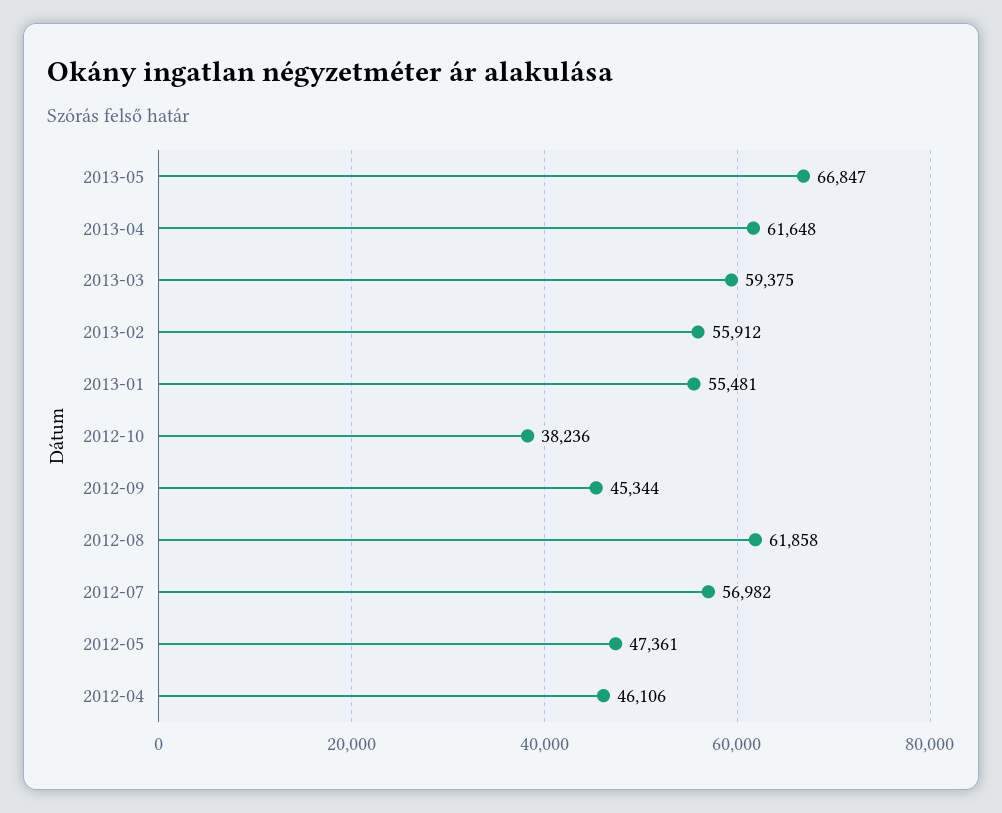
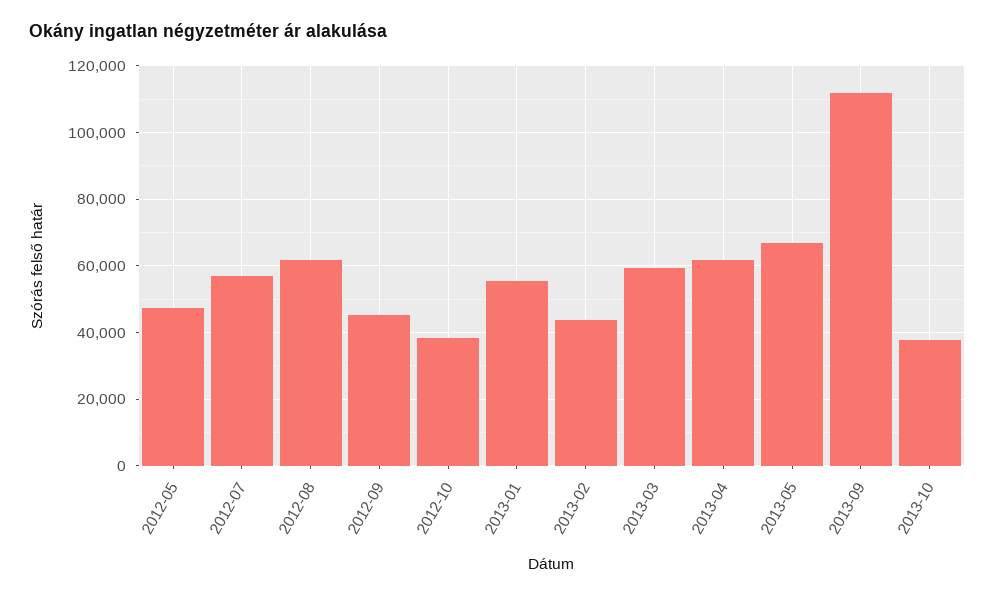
2013-02: 55912 -> 44000
2012-04: 46106 -> none
2013-09: none -> 112000
2013-10: none -> 38000

